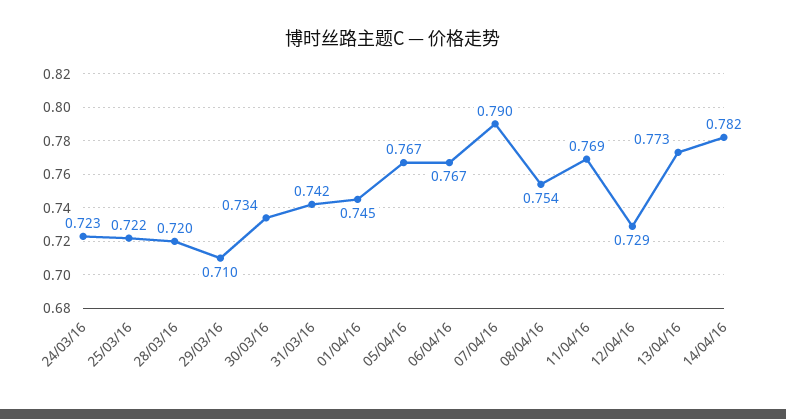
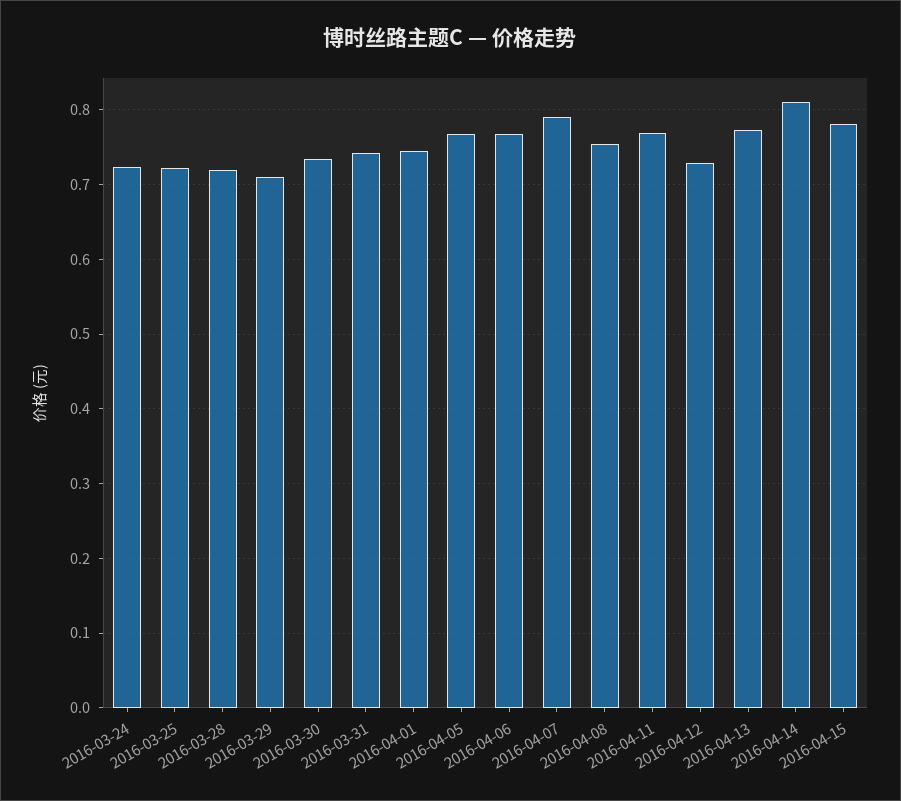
14/04/16: 0.782 -> 0.81
2016-04-15: none -> 0.78

